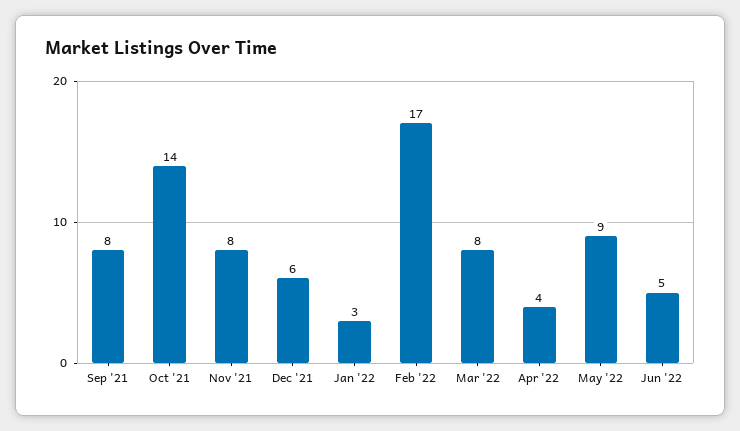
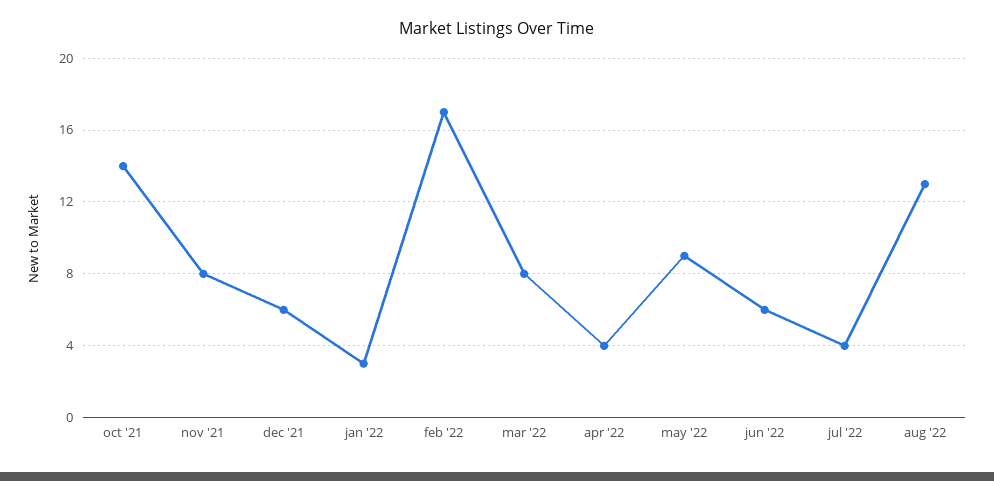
Sep '21: 8 -> none
Jun '22: 5 -> 6
jul '22: none -> 4
aug '22: none -> 13

